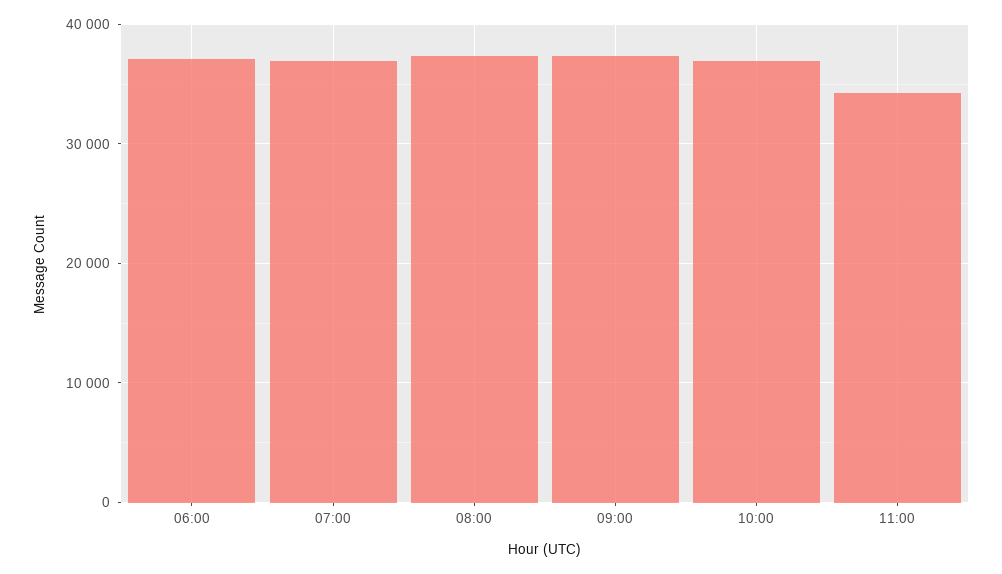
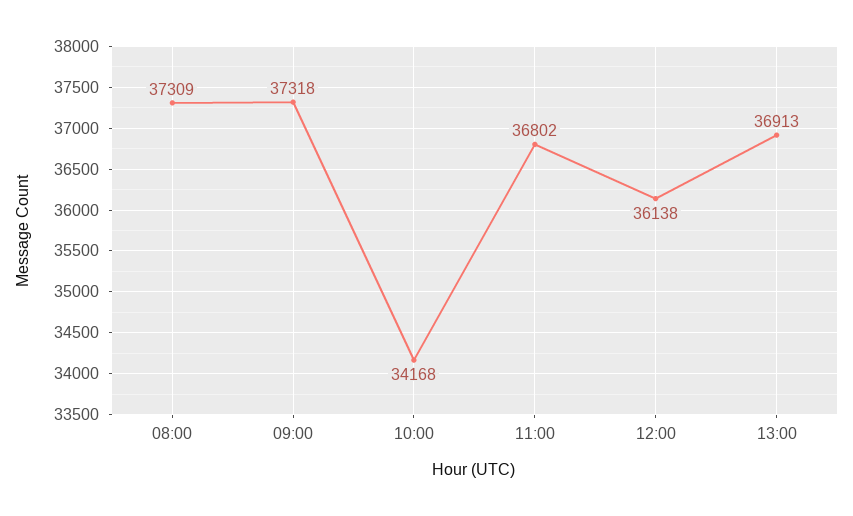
06:00: 37000 -> none
07:00: 37000 -> none
10:00: 37000 -> 34168
11:00: 34000 -> 36802
12:00: none -> 36138
13:00: none -> 36913

